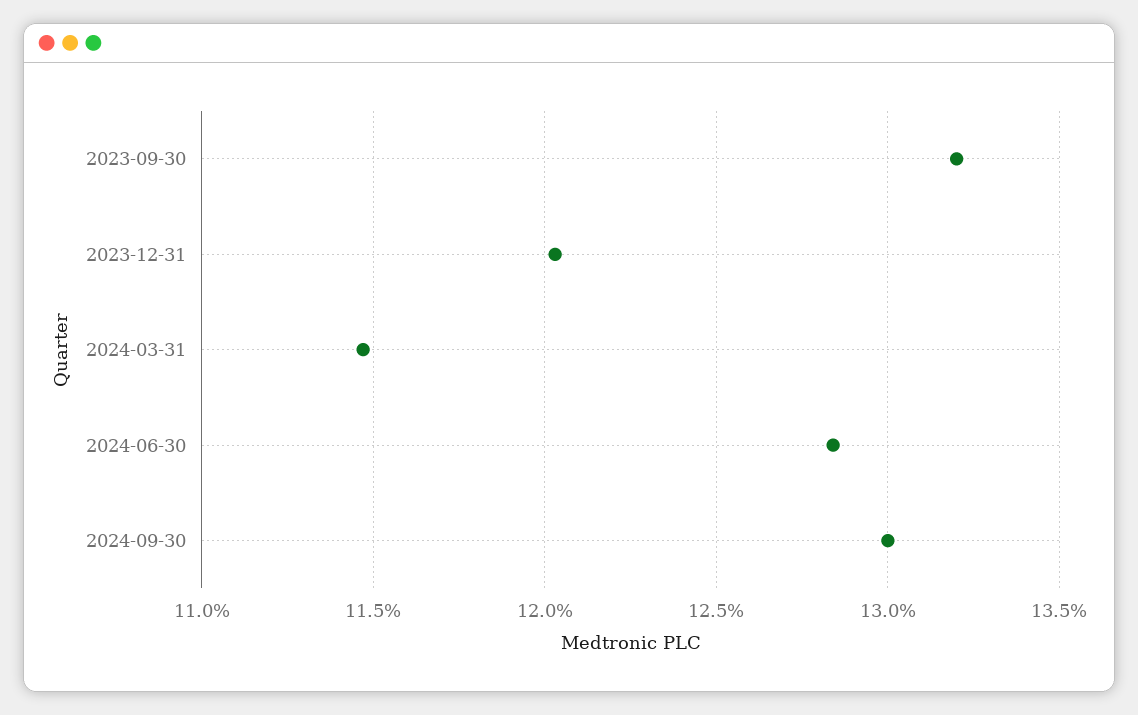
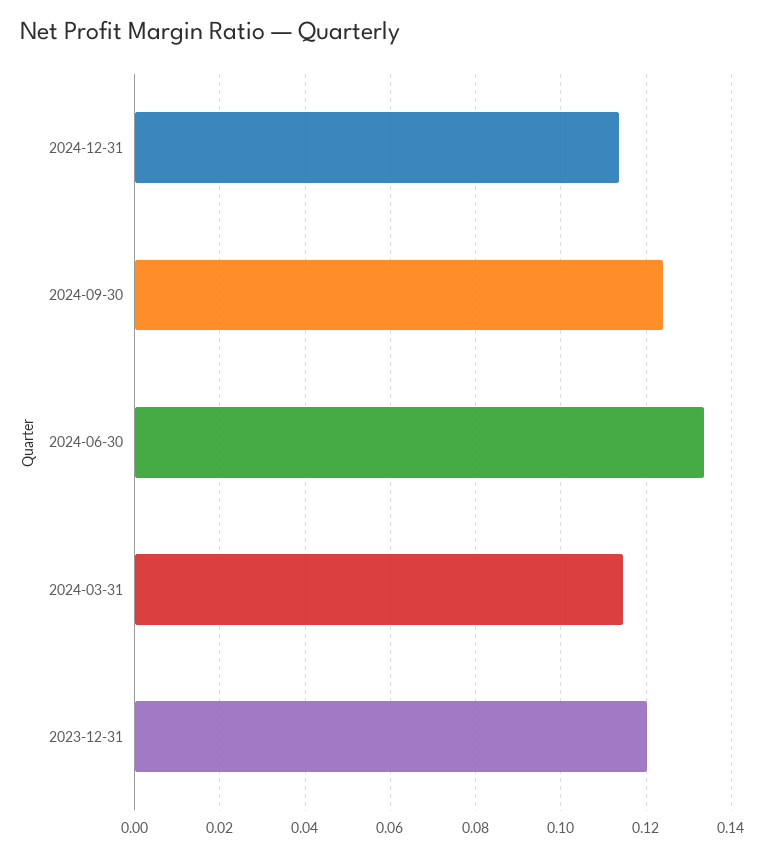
2023-09-30: 0.132 -> none
2024-06-30: 0.1285 -> 0.134
2024-09-30: 0.13 -> 0.124
2024-12-31: none -> 0.114

